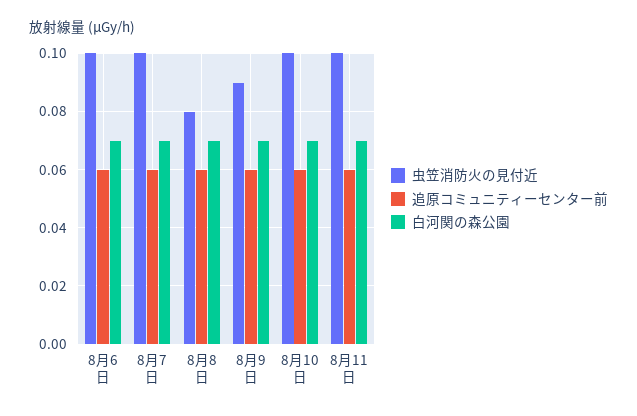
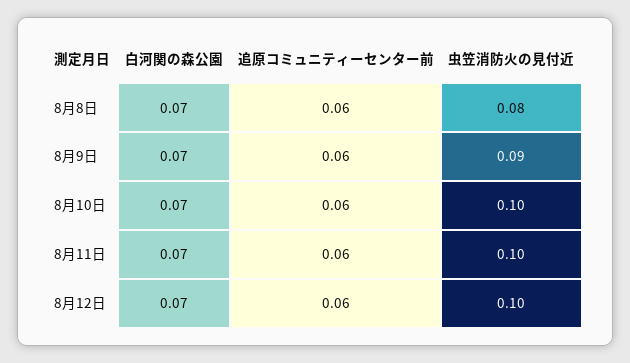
虫笠消防火の見付近, 8月6日: 0.1 -> none
追原コミュニティーセンター前, 8月6日: 0.06 -> none
白河関の森公園, 8月6日: 0.07 -> none
虫笠消防火の見付近, 8月7日: 0.1 -> none
追原コミュニティーセンター前, 8月7日: 0.06 -> none
白河関の森公園, 8月7日: 0.07 -> none
白河関の森公園, 8月12日: none -> 0.07
追原コミュニティーセンター前, 8月12日: none -> 0.06
虫笠消防火の見付近, 8月12日: none -> 0.1

